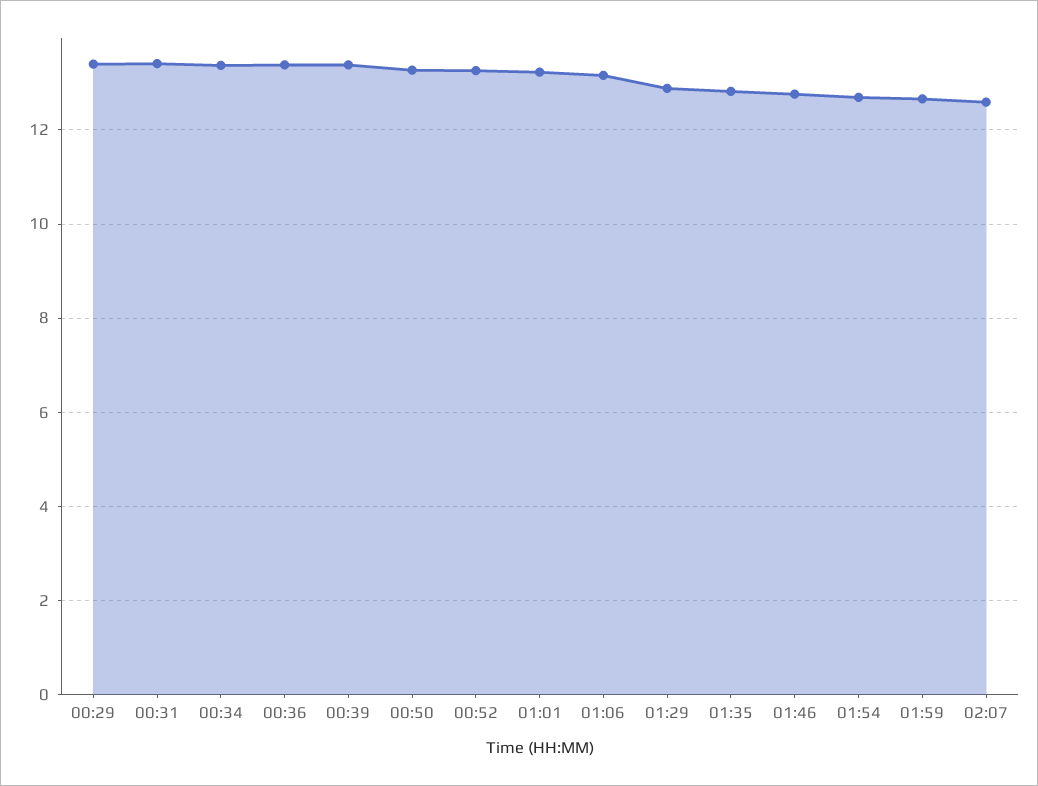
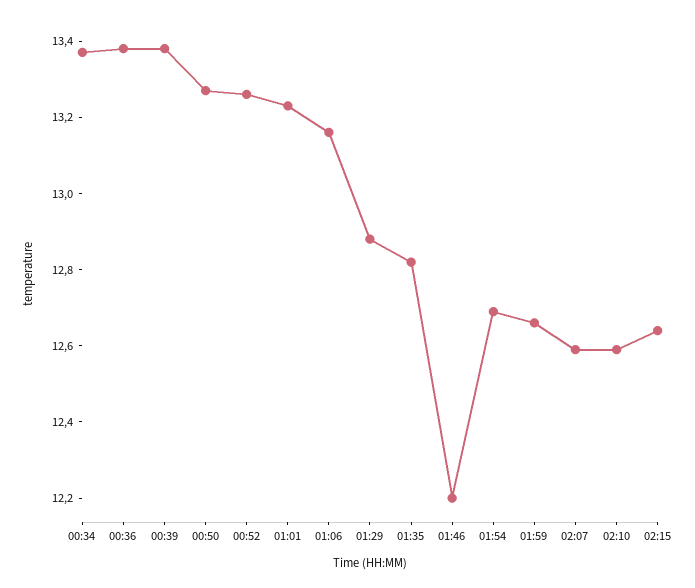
00:29: 13.4 -> none
00:31: 13.4 -> none
01:46: 12.8 -> 12.2
02:10: none -> 12.6
02:15: none -> 12.65

